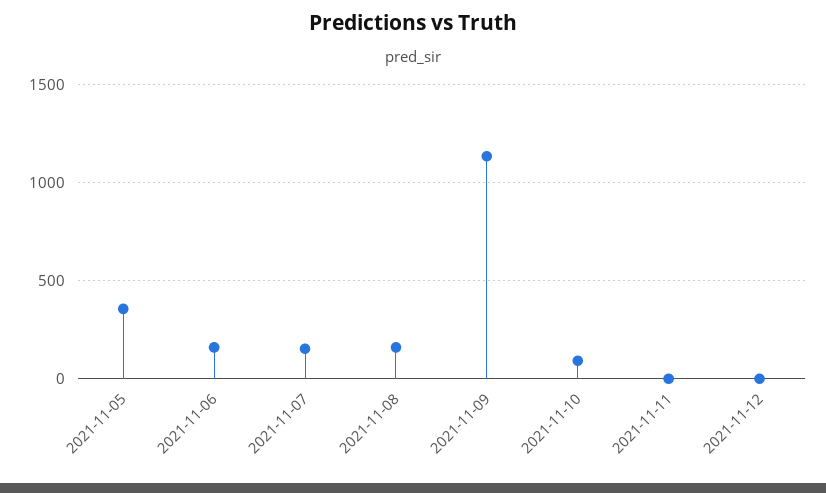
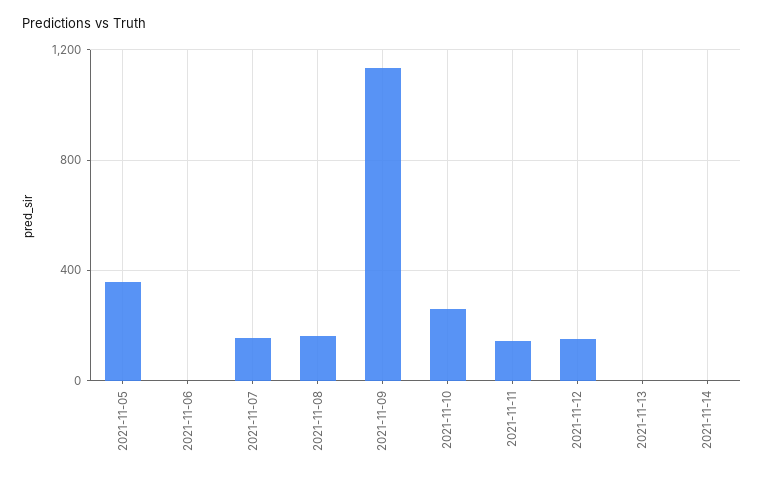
2021-11-06: 150 -> 0
2021-11-10: 100 -> 250
2021-11-11: 0 -> 150
2021-11-12: 0 -> 150
2021-11-13: none -> 0
2021-11-14: none -> 0

